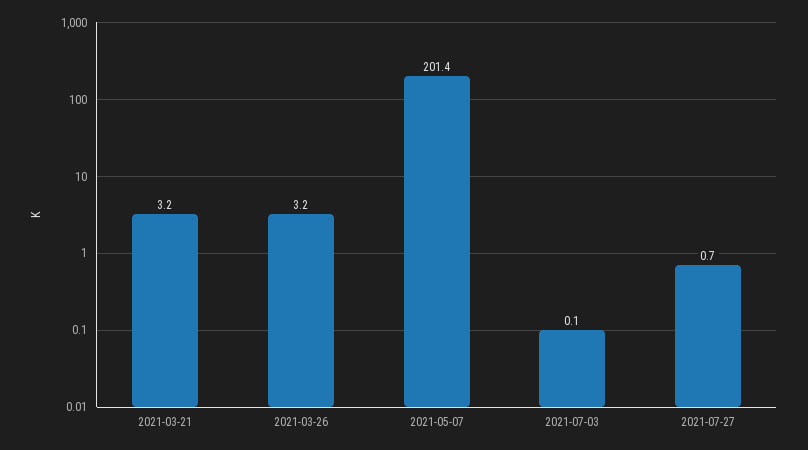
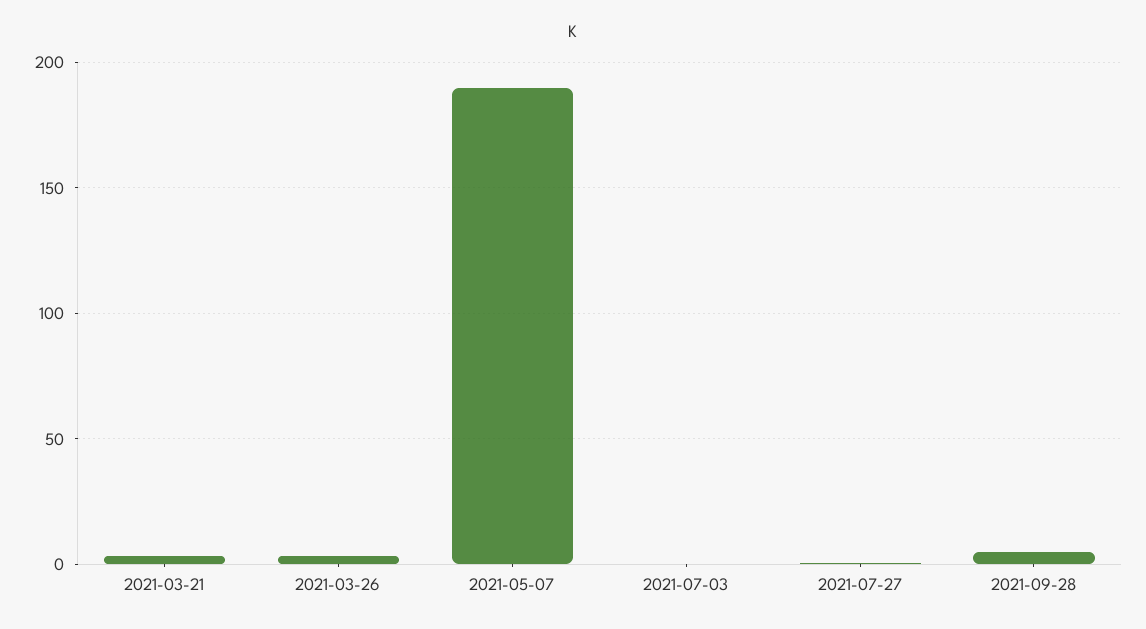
2021-05-07: 201.4 -> 190
2021-09-28: none -> 5

